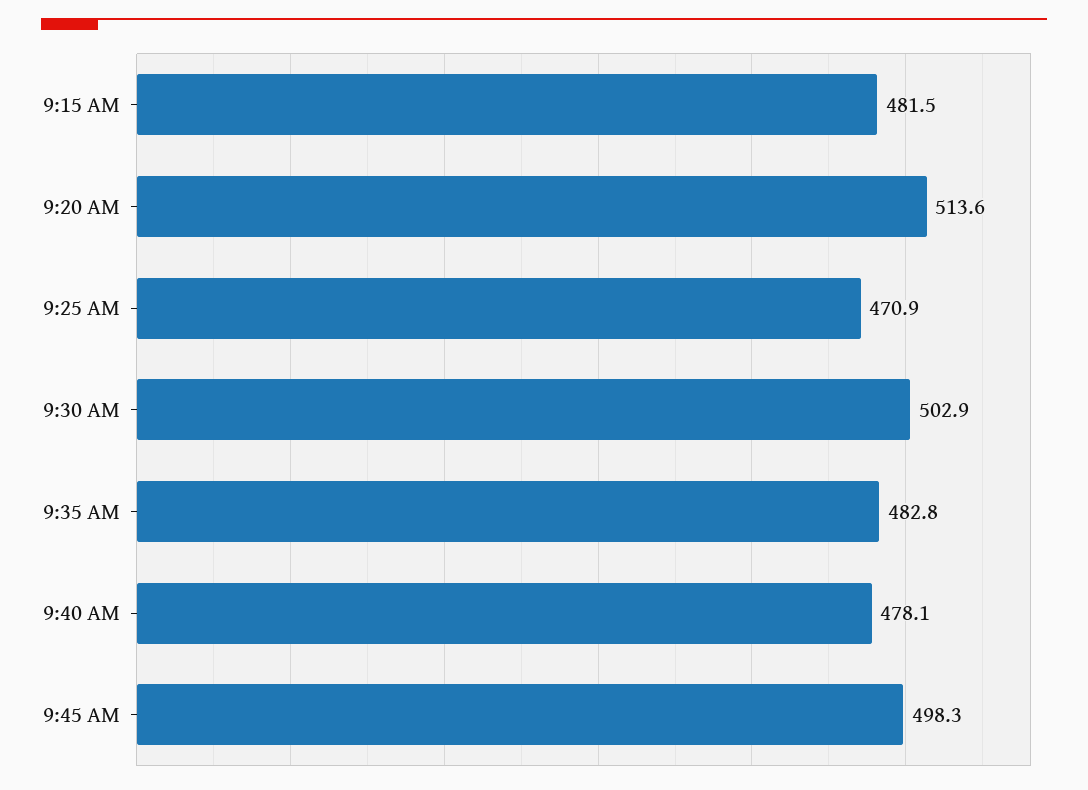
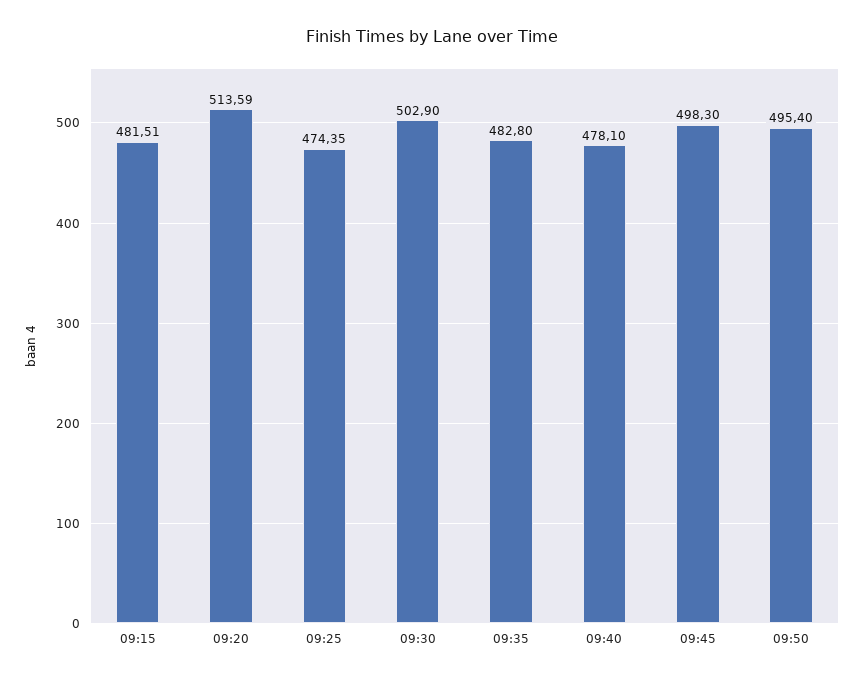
9:25 AM: 470.9 -> 474.35
09:50: none -> 495.4

